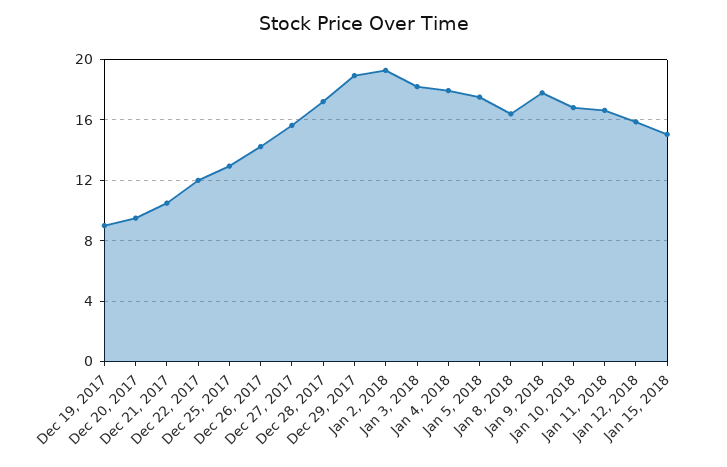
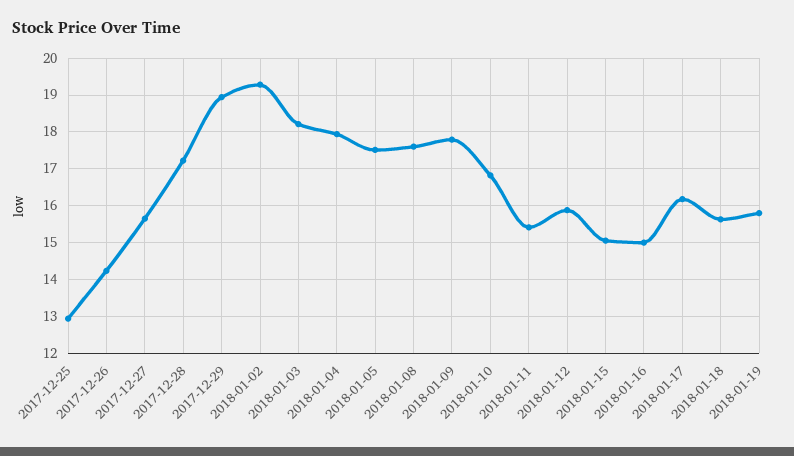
Dec 19, 2017: 9 -> none
Dec 20, 2017: 9.5 -> none
Dec 21, 2017: 10.5 -> none
Dec 22, 2017: 12 -> none
Jan 8, 2018: 16.5 -> 17.6
Jan 11, 2018: 16.5 -> 15.4
2018-01-16: none -> 15
2018-01-17: none -> 16.2
2018-01-18: none -> 15.6
2018-01-19: none -> 15.8

